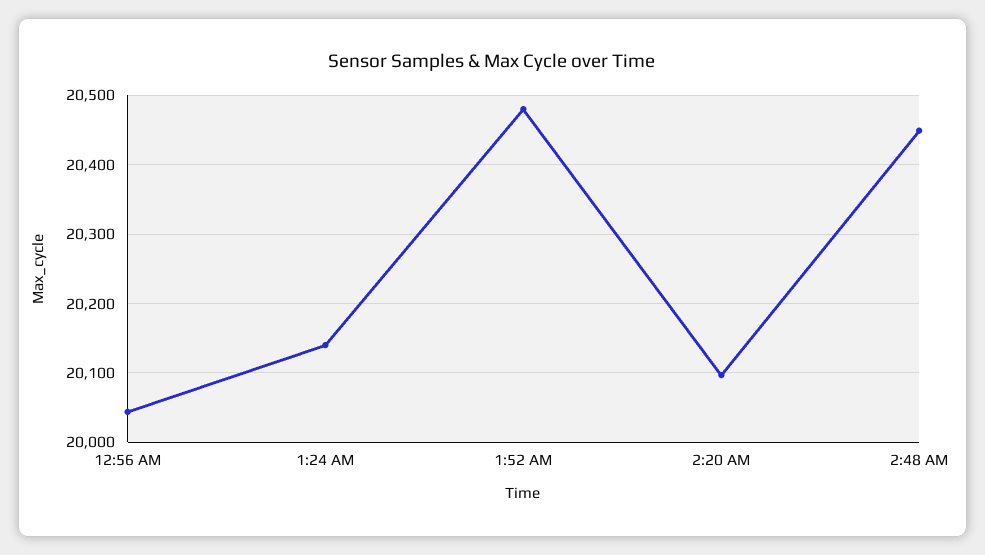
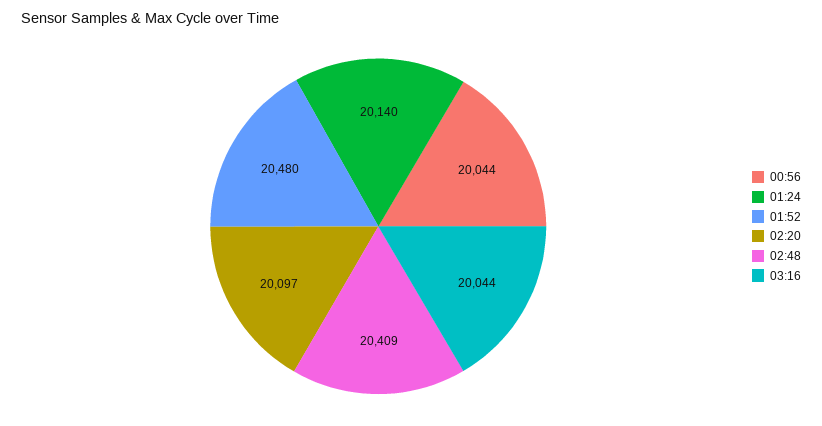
2:48 AM: 20450 -> 20409
03:16: none -> 20044

